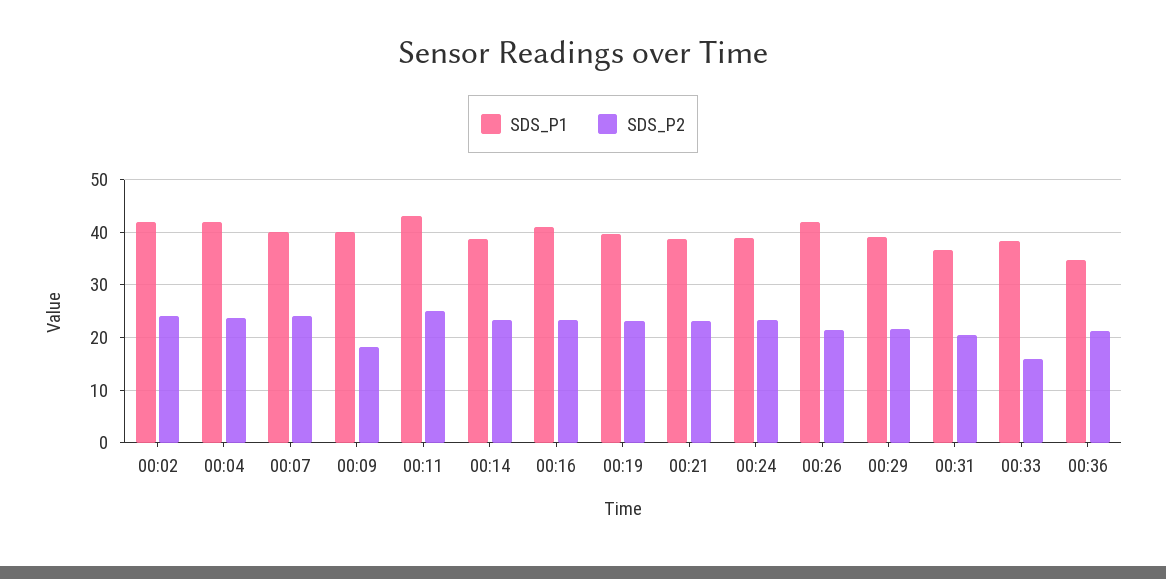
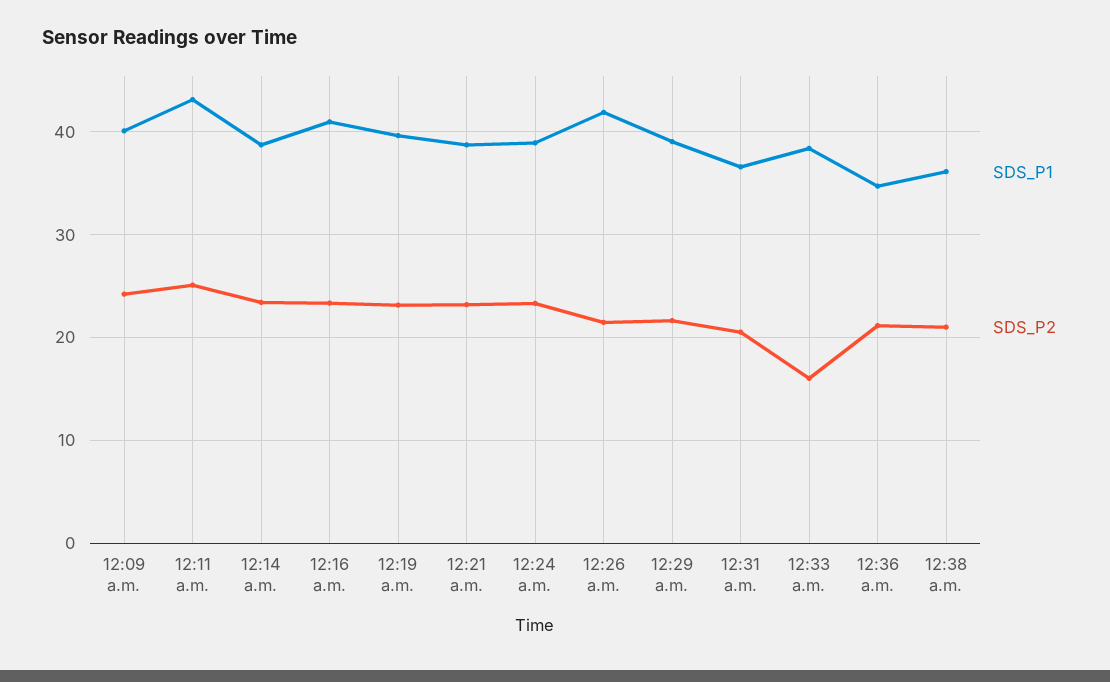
SDS_P1, 00:02: 42 -> none
SDS_P2, 00:02: 24 -> none
SDS_P1, 00:04: 42 -> none
SDS_P2, 00:04: 24 -> none
SDS_P1, 00:07: 40 -> none
SDS_P2, 00:07: 24 -> none
SDS_P2, 00:09: 18 -> 24
SDS_P1, 12:38 a.m.: none -> 36
SDS_P2, 12:38 a.m.: none -> 21

